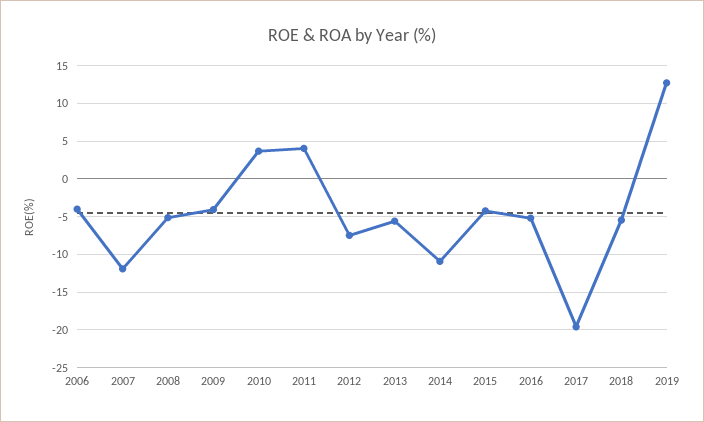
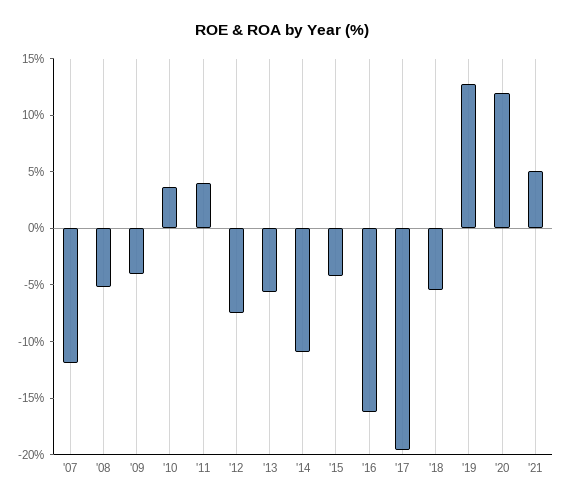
2006: -4 -> none
2016: -5 -> -16
'20: none -> 12
'21: none -> 5

